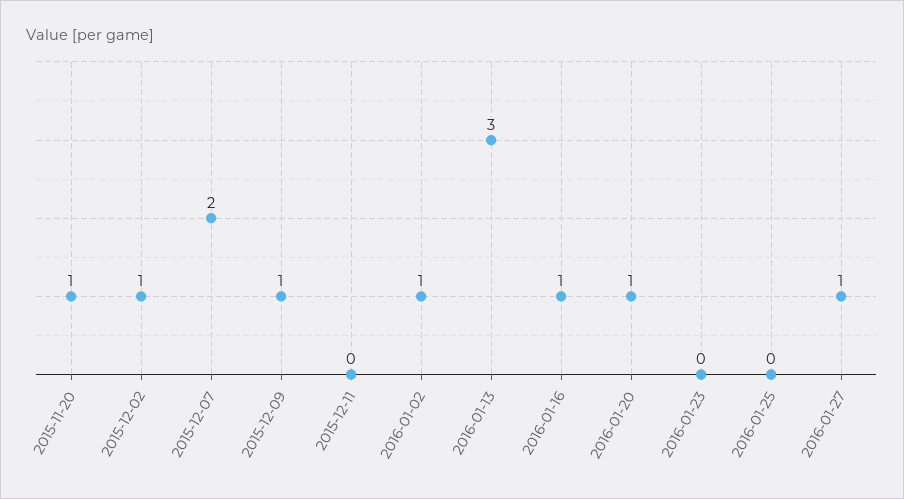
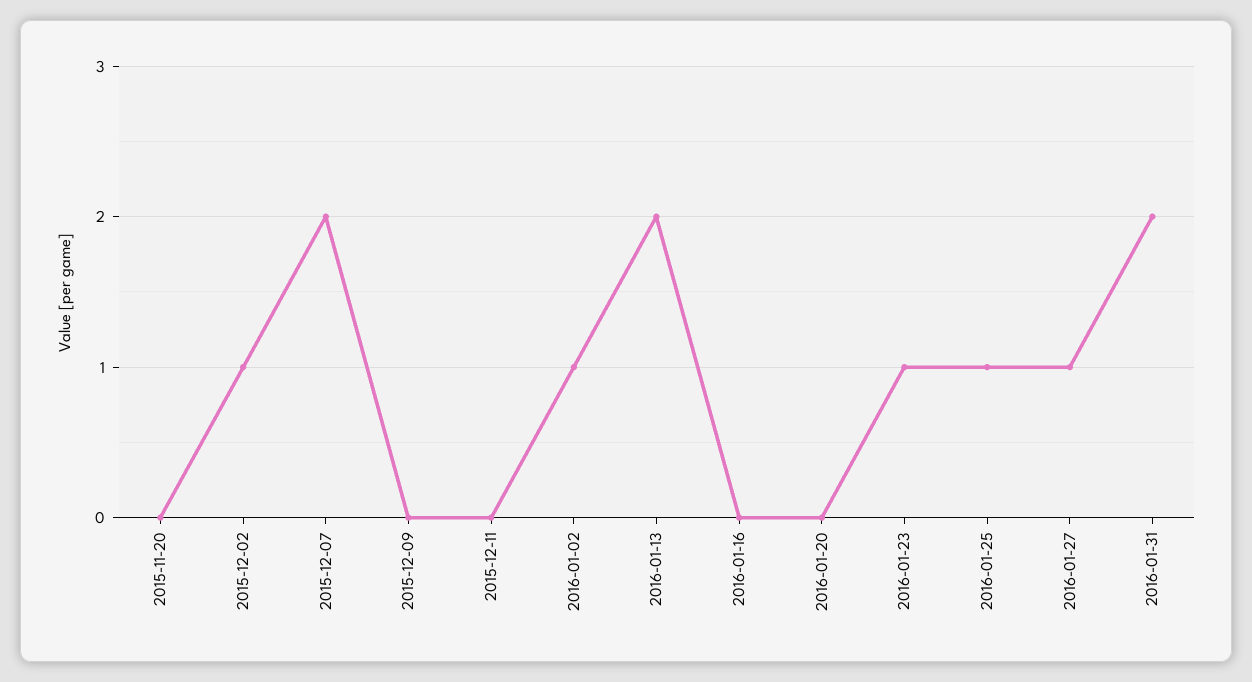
2015-11-20: 1 -> 0
2015-12-09: 1 -> 0
2016-01-13: 3 -> 2
2016-01-16: 1 -> 0
2016-01-20: 1 -> 0
2016-01-23: 0 -> 1
2016-01-25: 0 -> 1
2016-01-31: none -> 2

